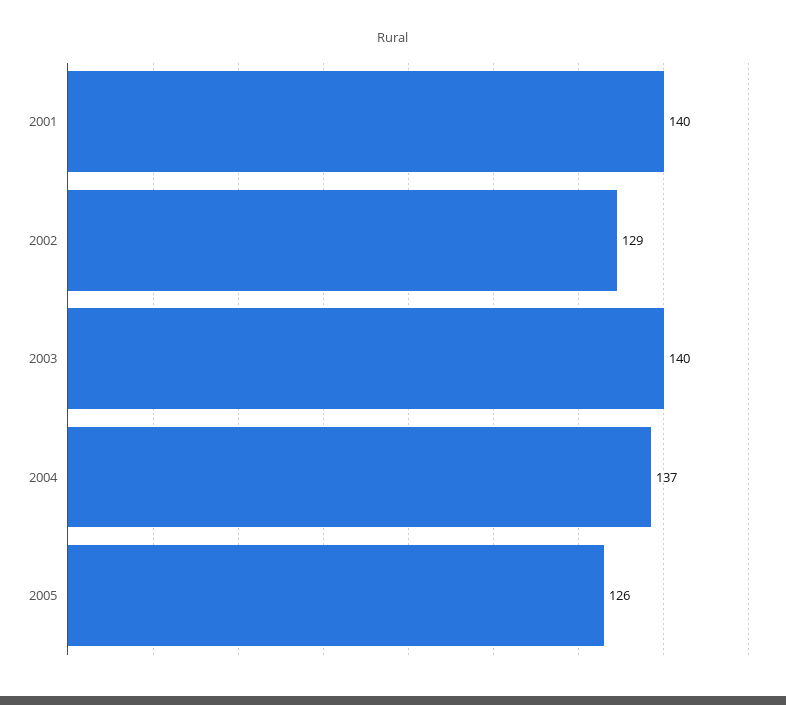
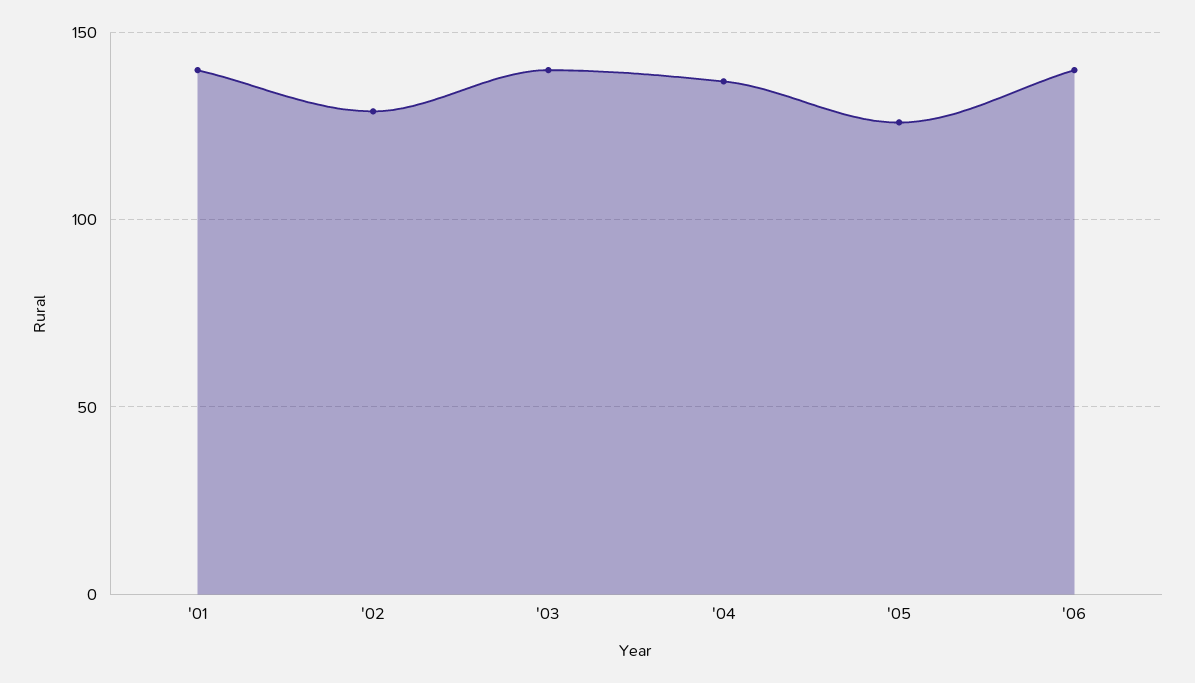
'06: none -> 140

